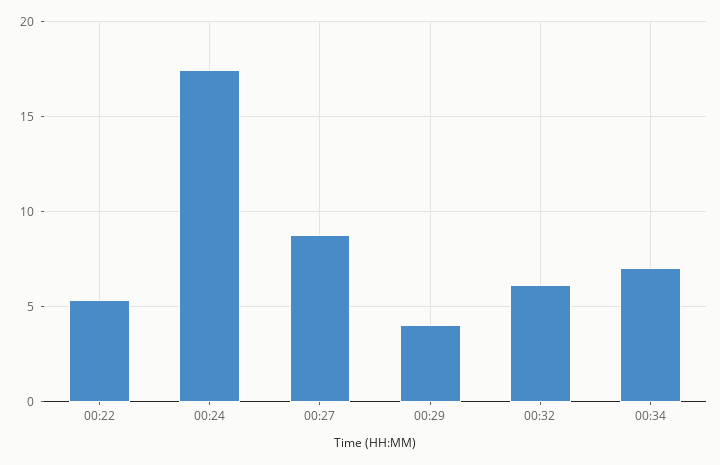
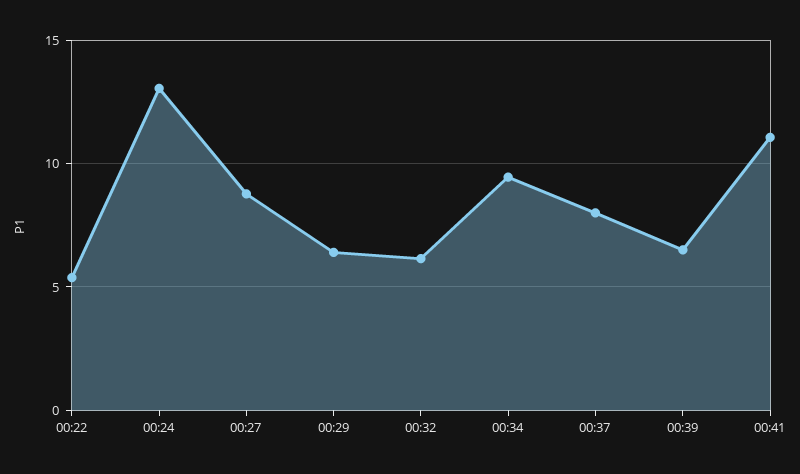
00:24: 17.5 -> 13
00:29: 4 -> 6.5
00:34: 7 -> 9.5
00:37: none -> 8
00:39: none -> 6.5
00:41: none -> 11

